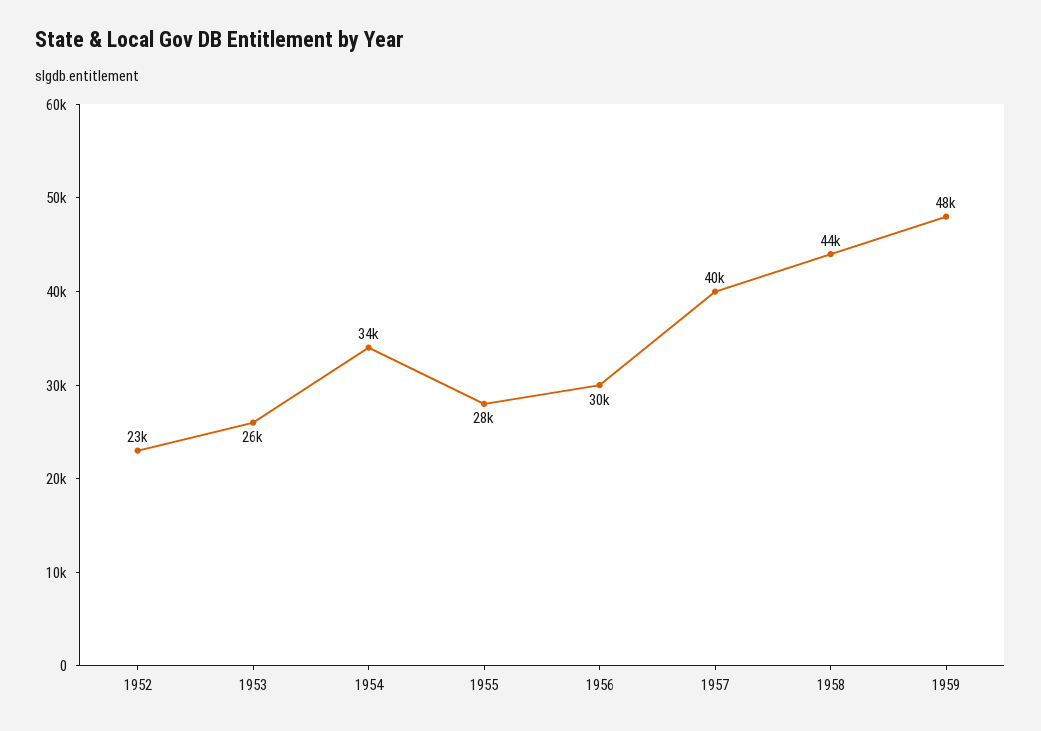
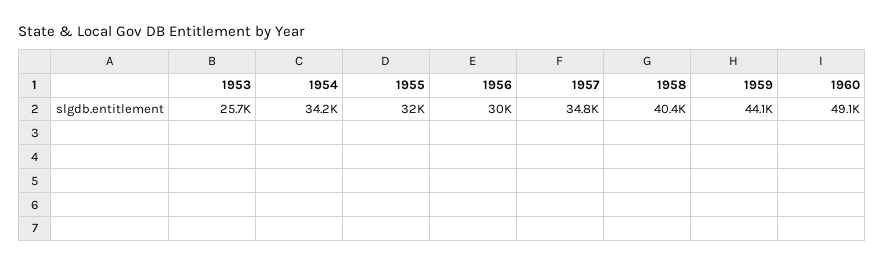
1952: 23000 -> none
1955: 28000 -> 32000
1957: 40000 -> 34800
1958: 44000 -> 40400
1959: 48000 -> 44100
1960: none -> 49100

